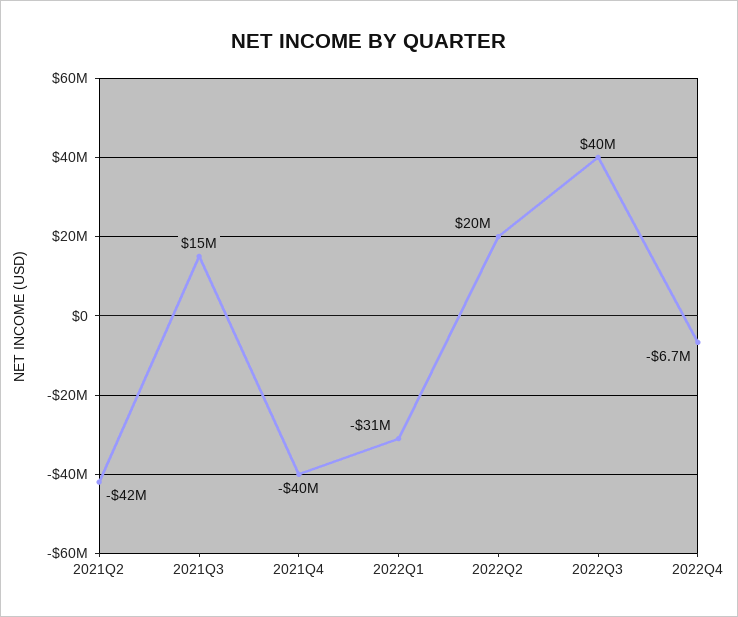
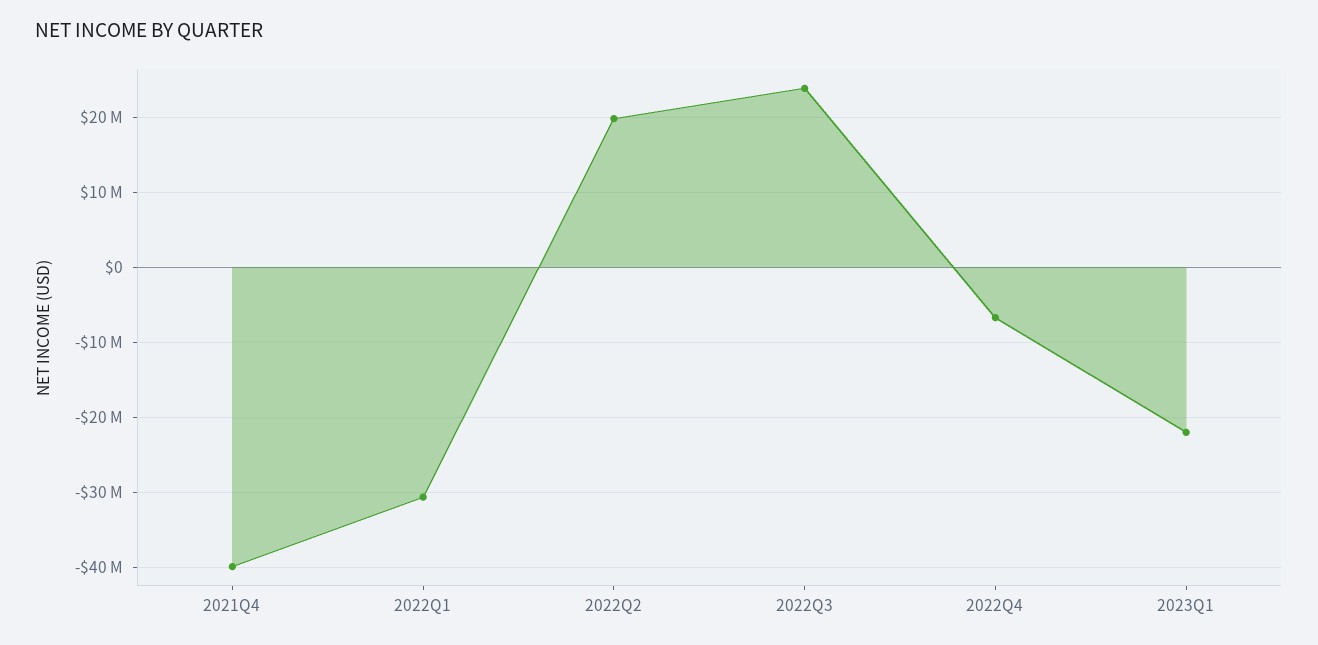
2021Q2: -42000000 -> none
2021Q3: 15000000 -> none
2022Q3: 40000000 -> 24000000
2023Q1: none -> -22000000

